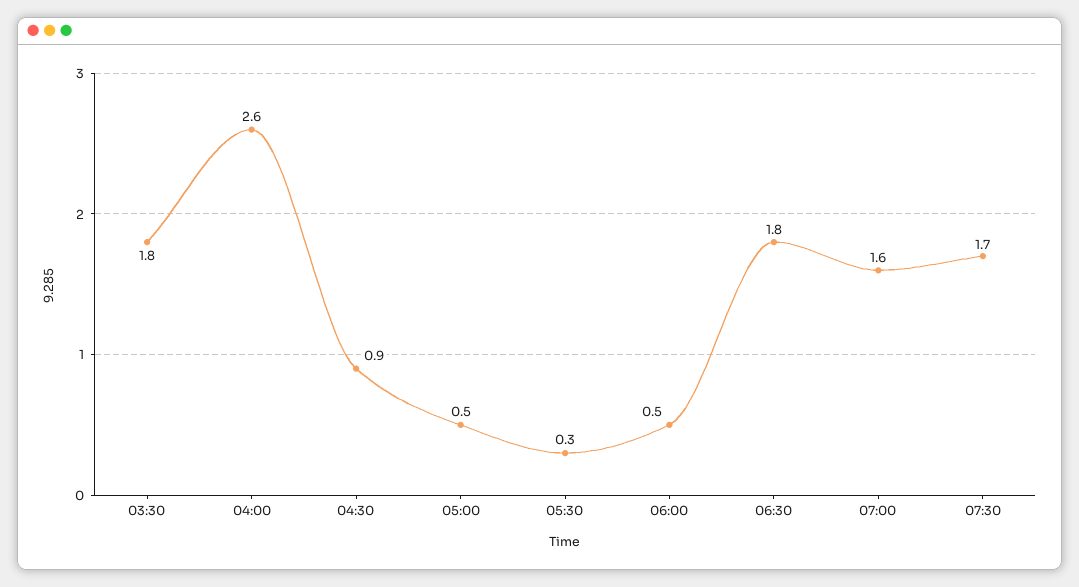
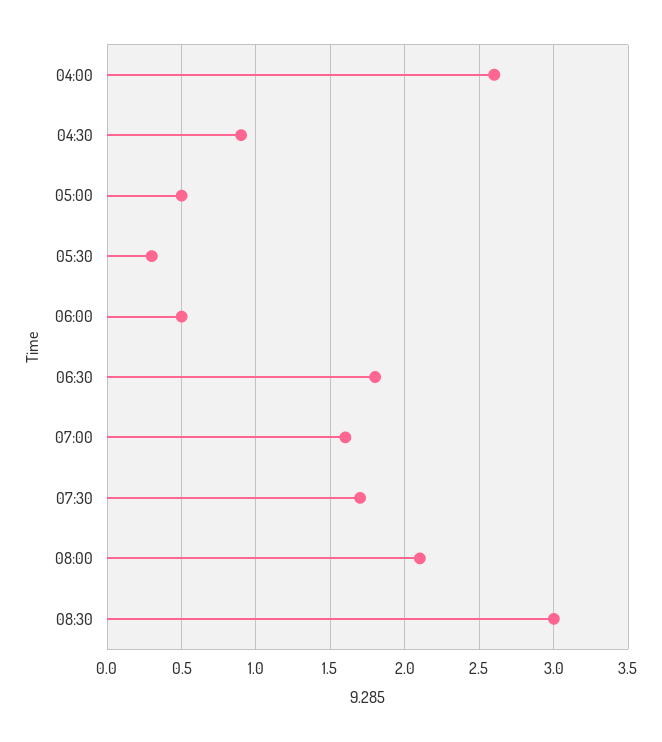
03:30: 1.8 -> none
08:00: none -> 2.1
08:30: none -> 3

